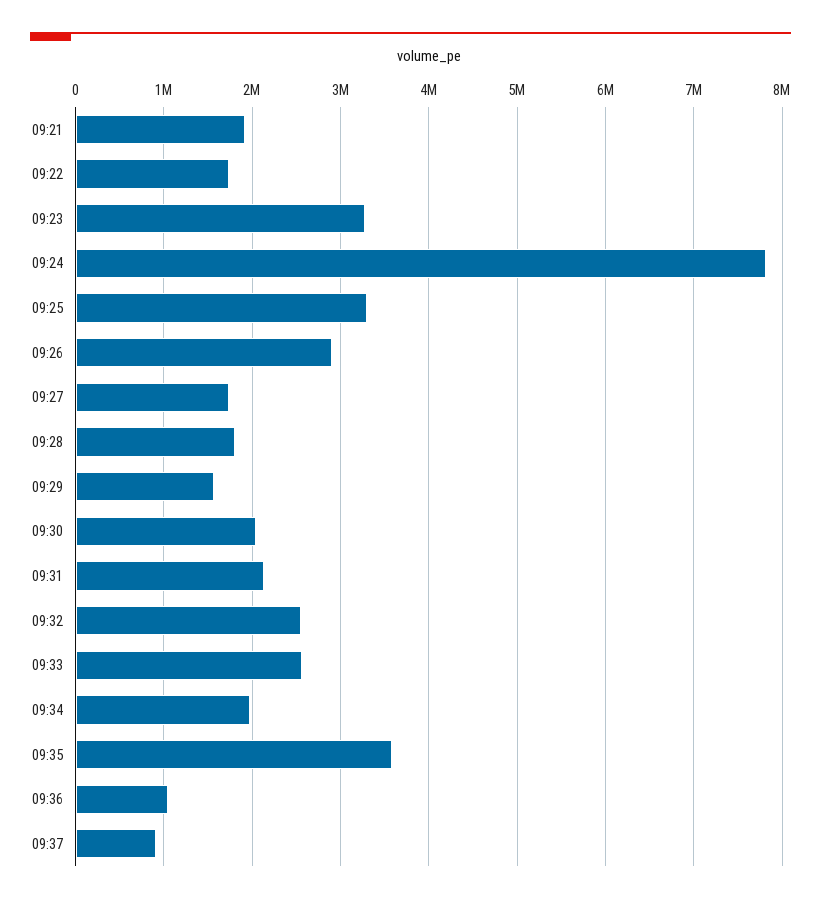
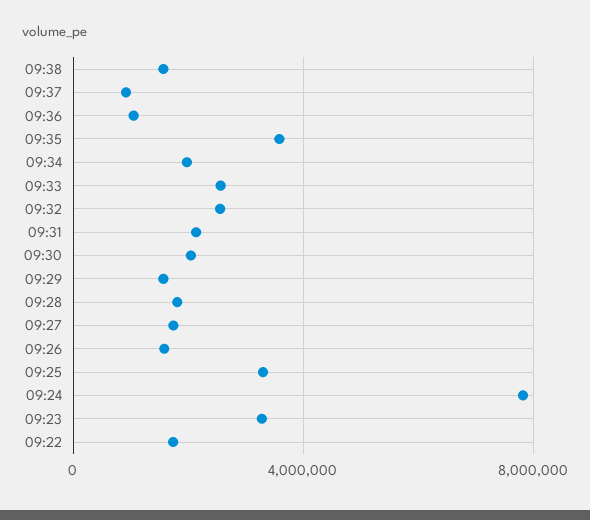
09:21: 1900000 -> none
09:26: 2900000 -> 1500000
09:38: none -> 1500000

